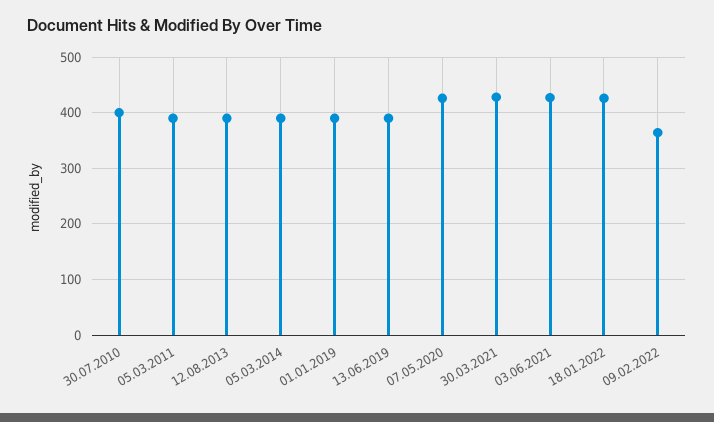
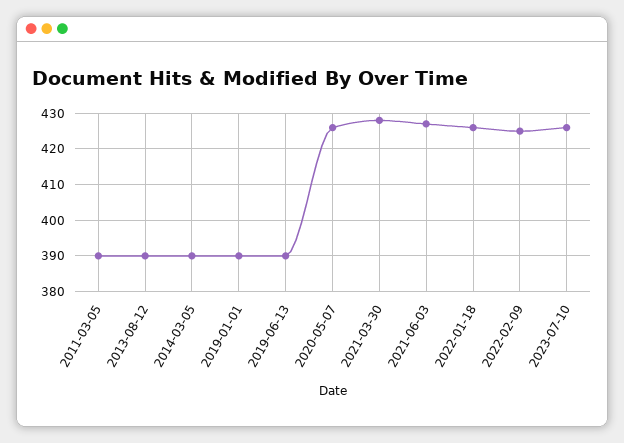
30.07.2010: 400 -> none
09.02.2022: 360 -> 425
2023-07-10: none -> 425

